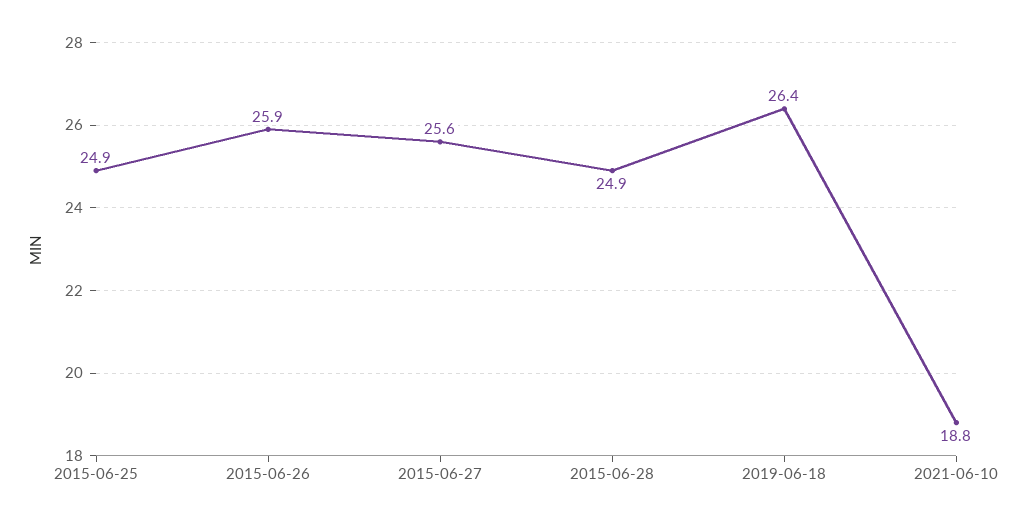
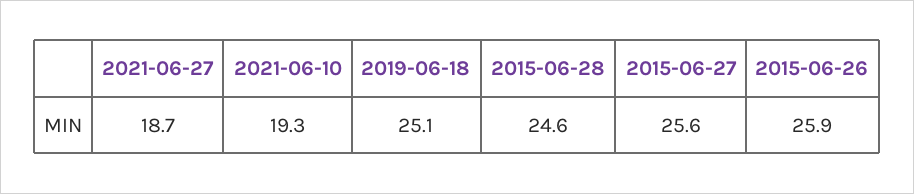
2015-06-25: 24.9 -> none
2015-06-28: 24.9 -> 24.6
2019-06-18: 26.4 -> 25.1
2021-06-10: 18.8 -> 19.3
2021-06-27: none -> 18.7

